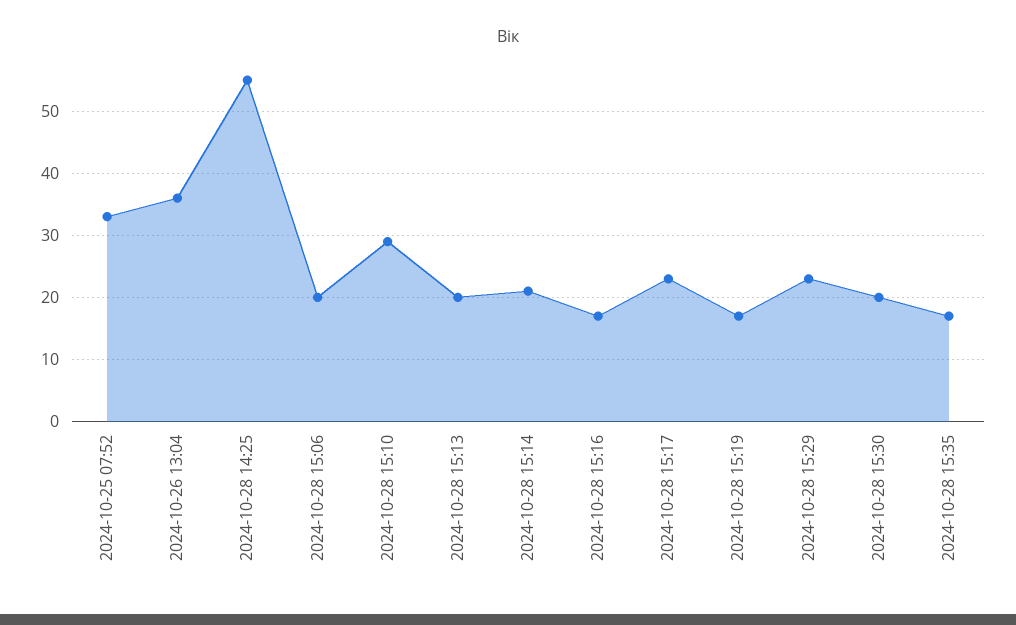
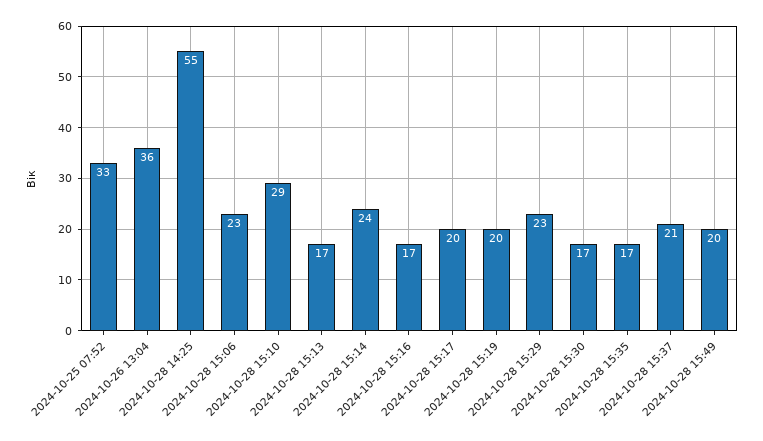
2024-10-28 15:06: 20 -> 23
2024-10-28 15:13: 20 -> 17
2024-10-28 15:14: 21 -> 24
2024-10-28 15:17: 23 -> 20
2024-10-28 15:19: 17 -> 20
2024-10-28 15:30: 20 -> 17
2024-10-28 15:37: none -> 21
2024-10-28 15:49: none -> 20

